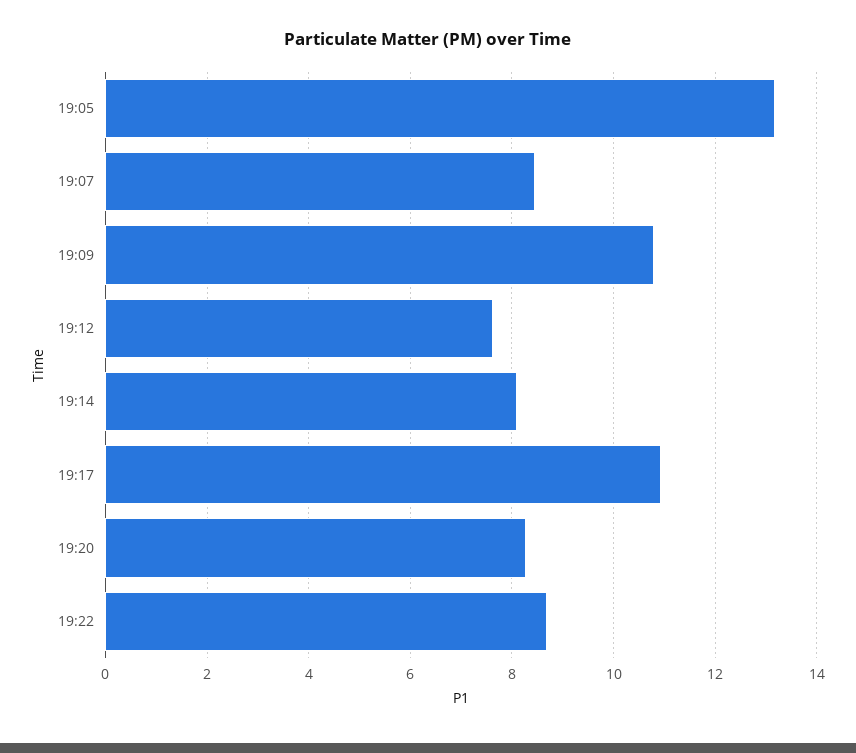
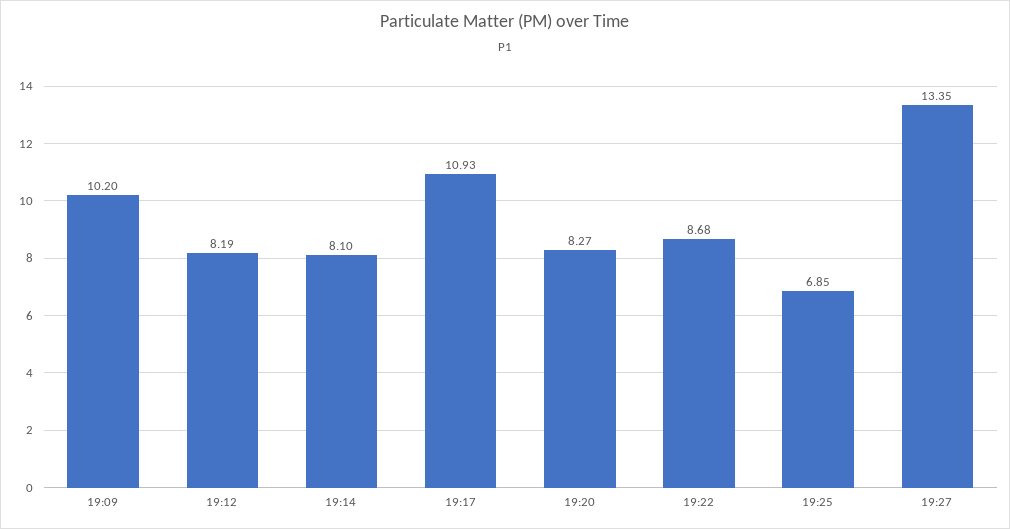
19:05: 13.2 -> none
19:07: 8.4 -> none
19:09: 10.8 -> 10.2
19:12: 7.6 -> 8.19
19:25: none -> 6.85
19:27: none -> 13.35

